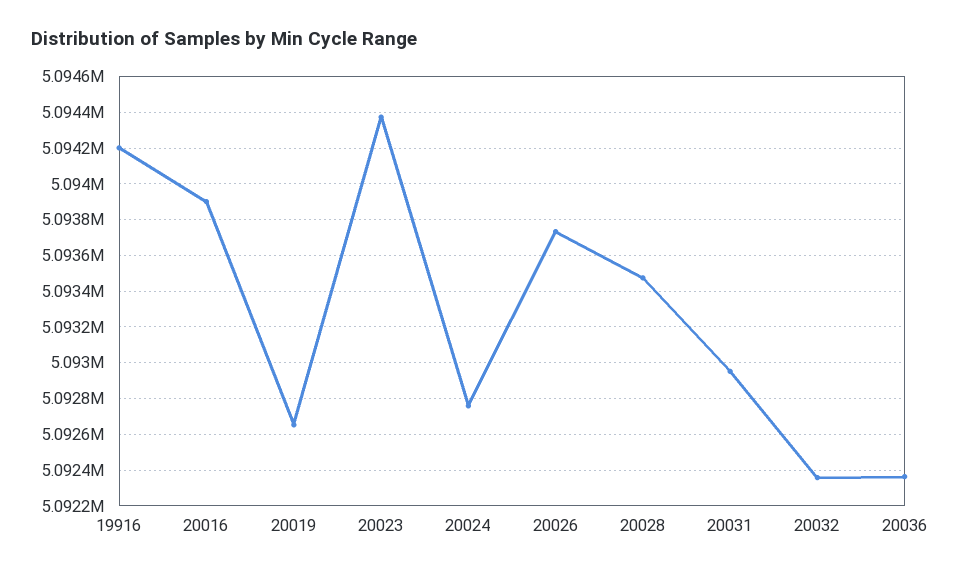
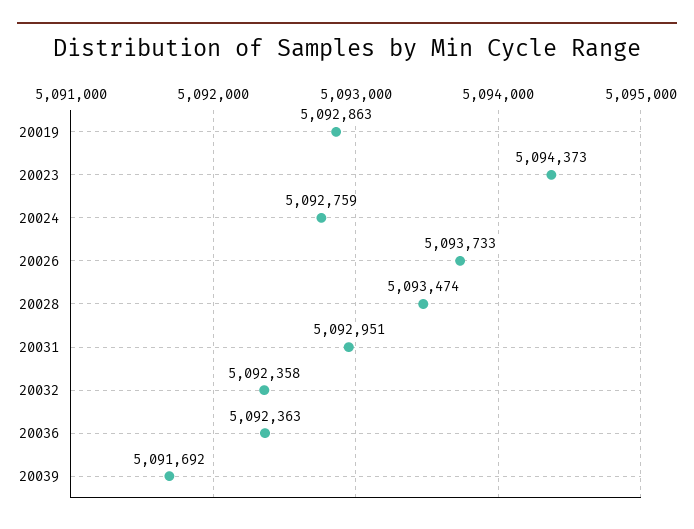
19916: 5094200 -> none
20016: 5093900 -> none
20019: 5092650 -> 5092863
20039: none -> 5091692

